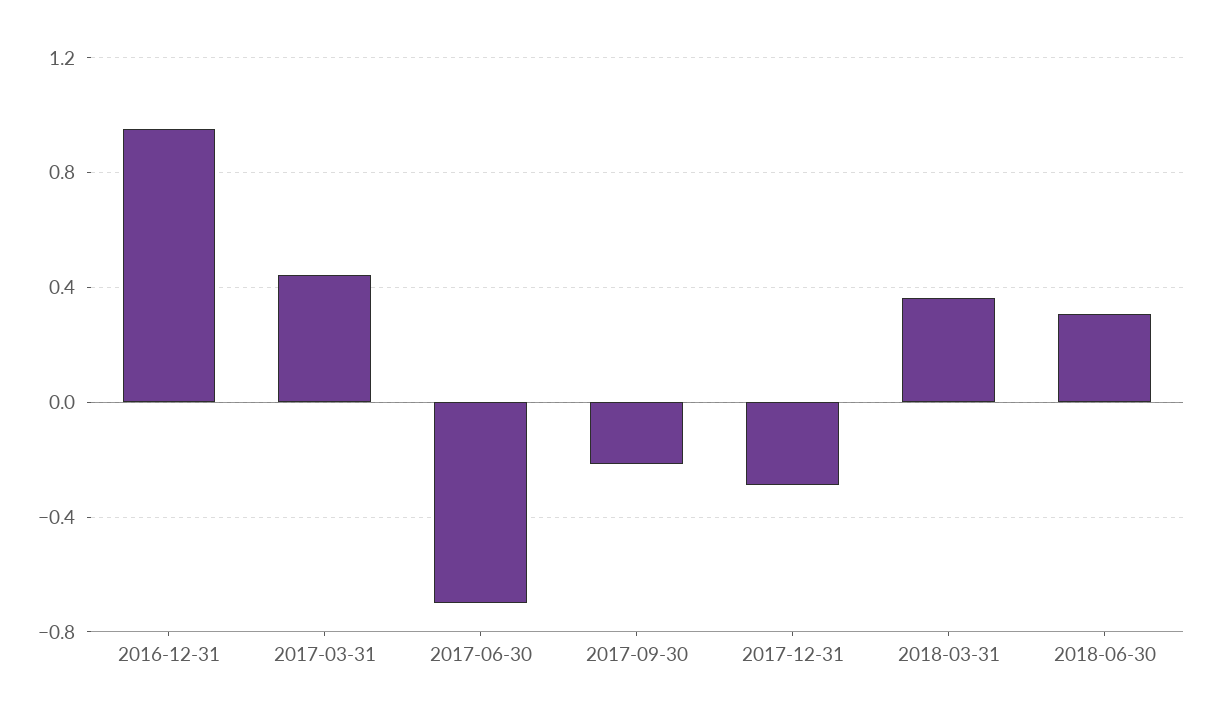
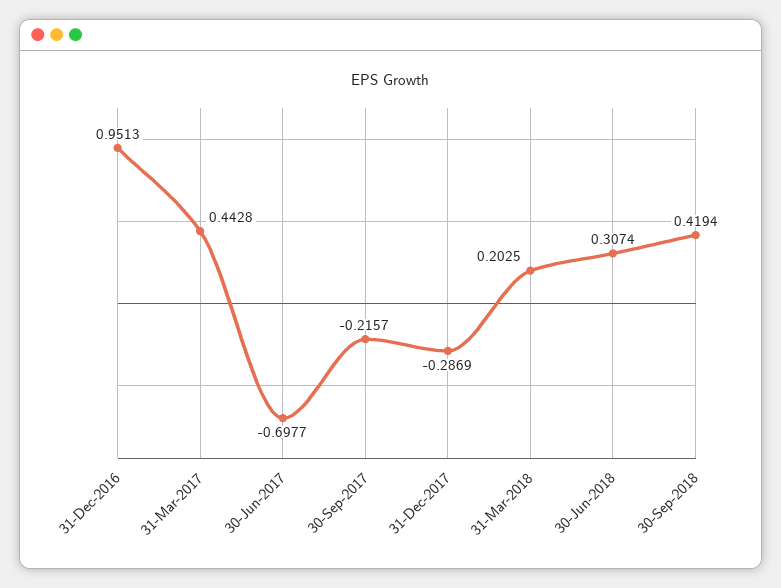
2018-03-31: 0.35 -> 0.2025
30-Sep-2018: none -> 0.4194

